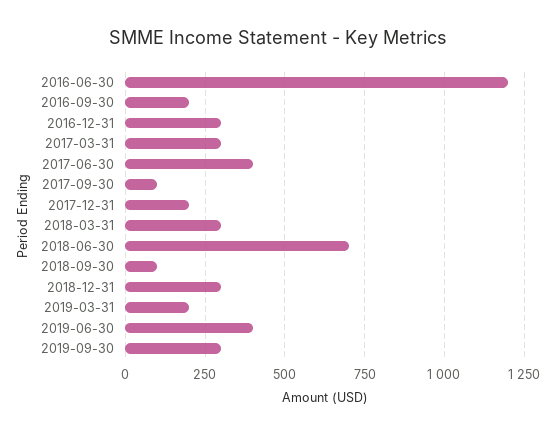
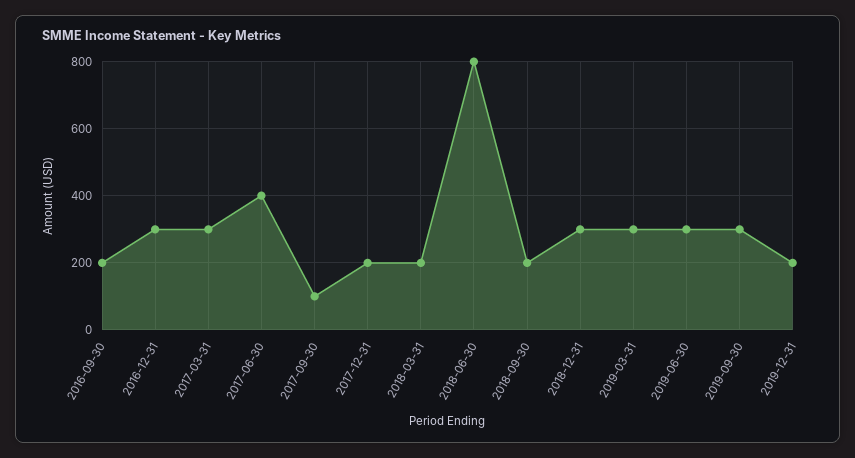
2016-06-30: 1200 -> none
2018-03-31: 300 -> 200
2018-06-30: 700 -> 800
2018-09-30: 100 -> 200
2019-03-31: 200 -> 300
2019-06-30: 400 -> 300
2019-12-31: none -> 200

